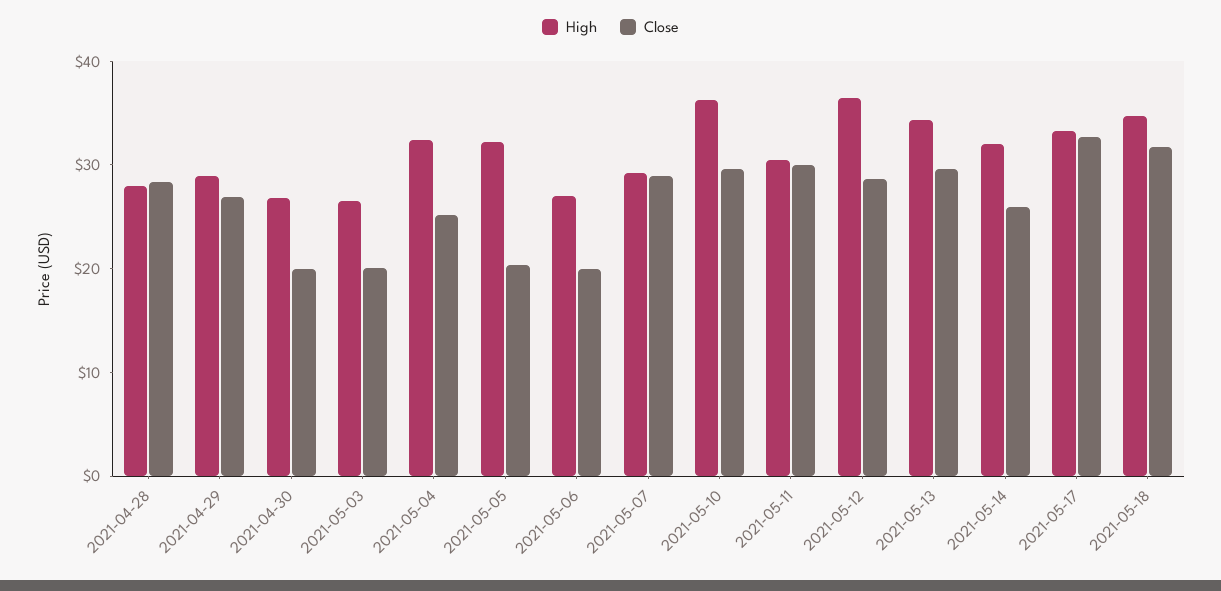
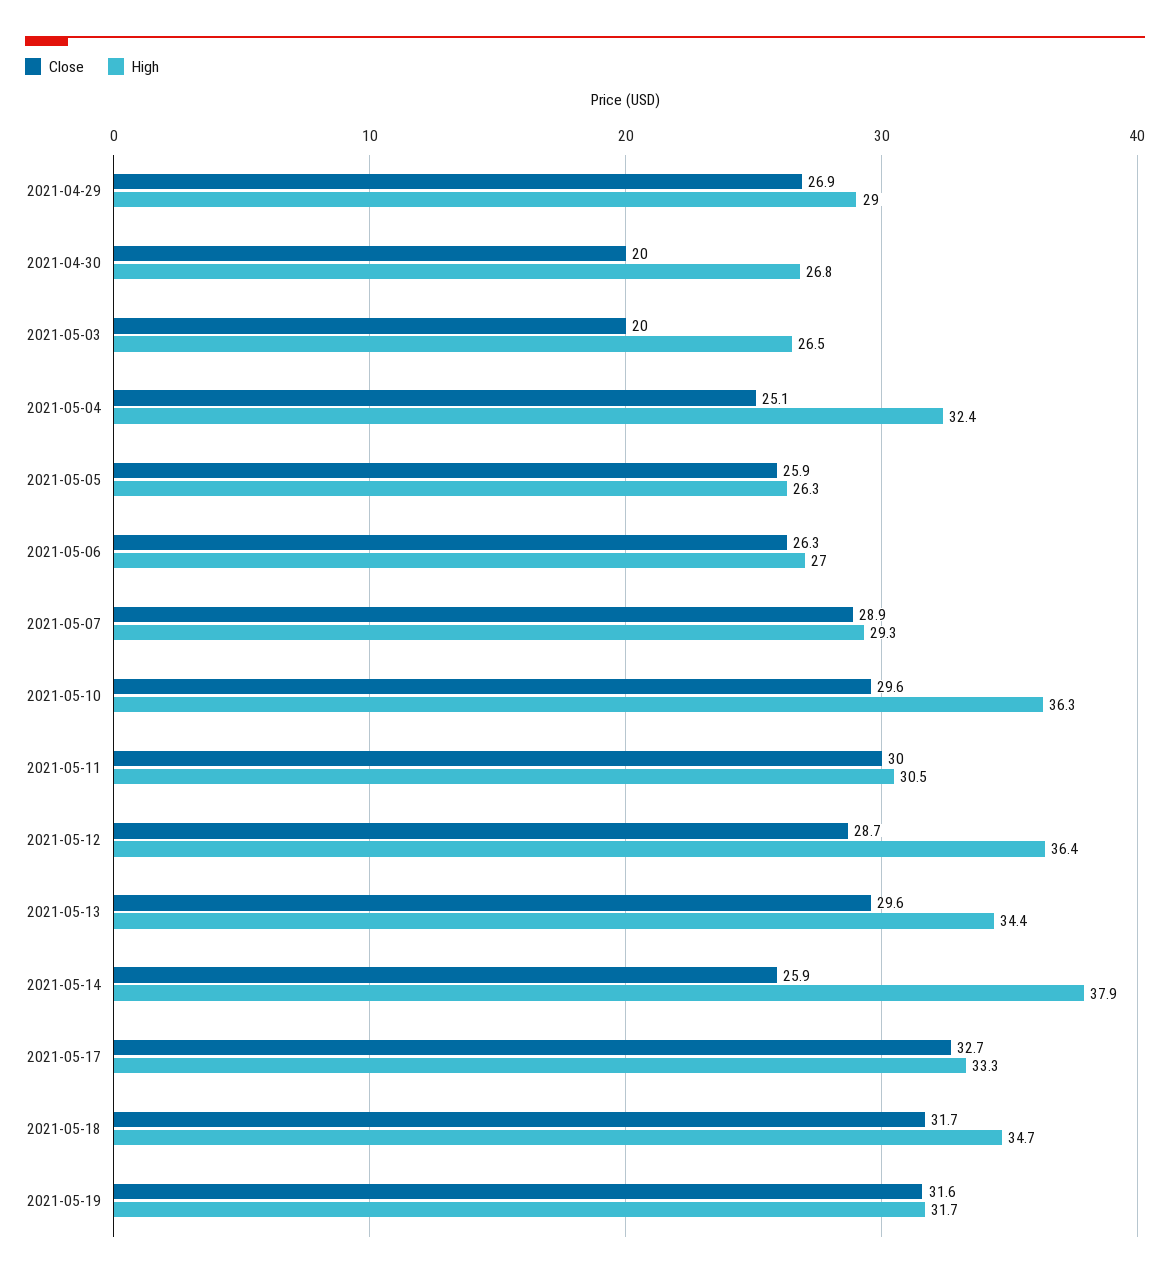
High, 2021-04-28: 28 -> none
Close, 2021-04-28: 28 -> none
High, 2021-05-05: 32 -> 26.3
Close, 2021-05-05: 20 -> 25.9
Close, 2021-05-06: 20 -> 26.3
High, 2021-05-14: 32 -> 37.9
Close, 2021-05-19: none -> 31.6
High, 2021-05-19: none -> 31.7

